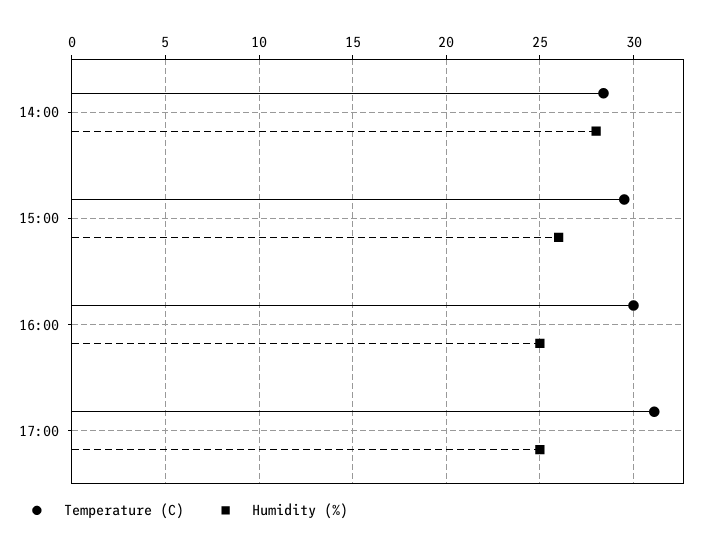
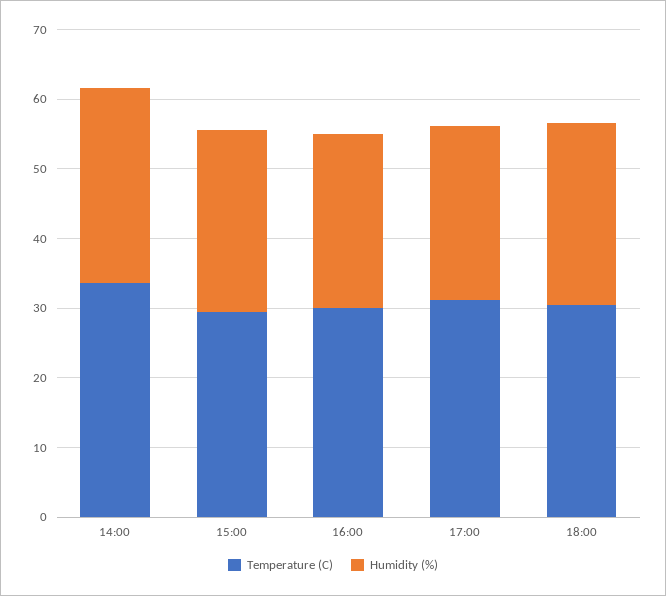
Temperature (C), 14:00: 28.5 -> 34
Temperature (C), 18:00: none -> 30
Humidity (%), 18:00: none -> 26

